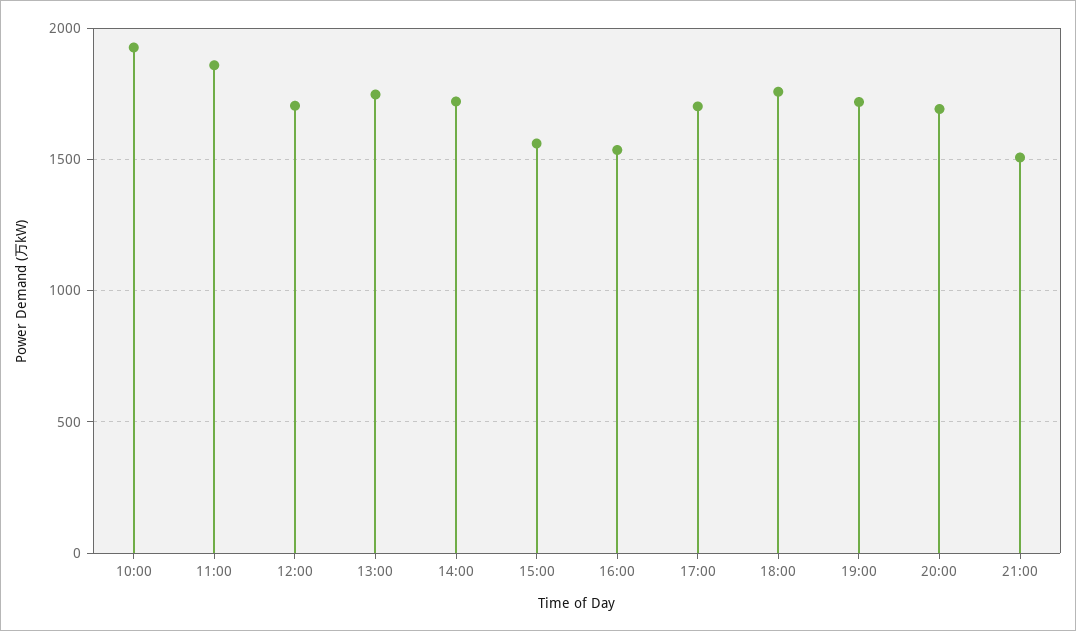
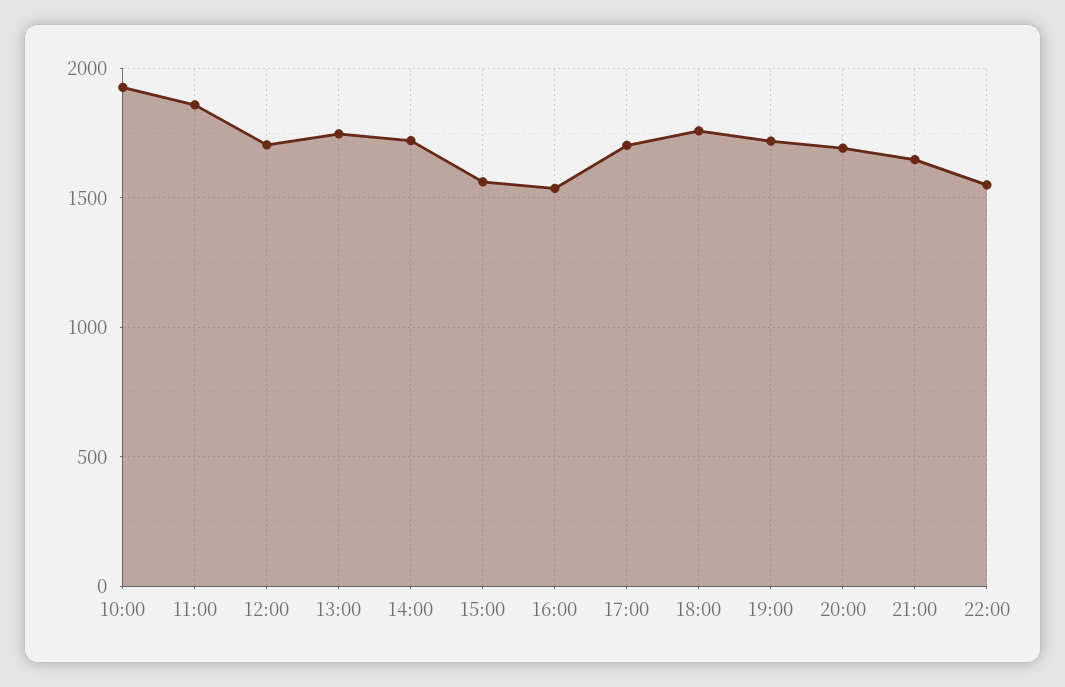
21:00: 1500 -> 1650
22:00: none -> 1550

